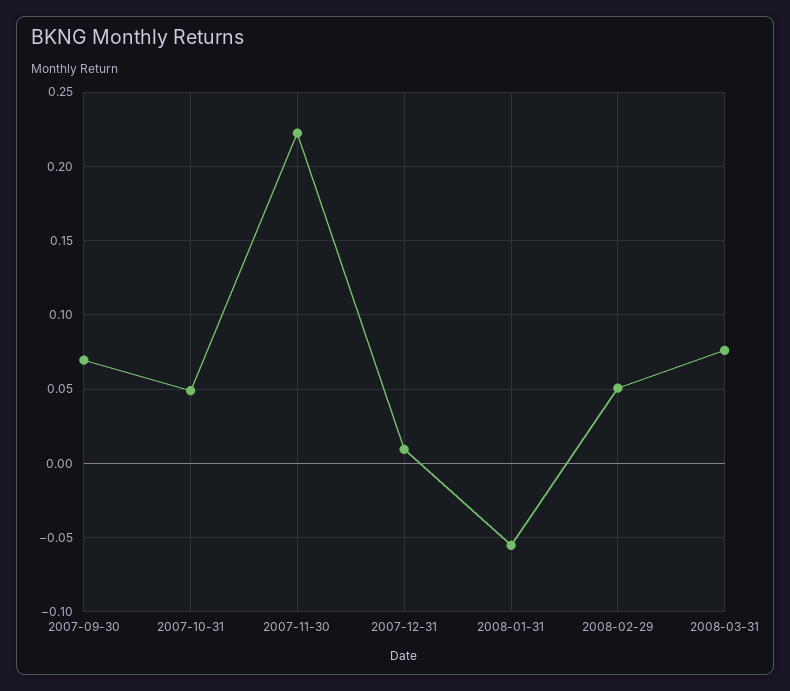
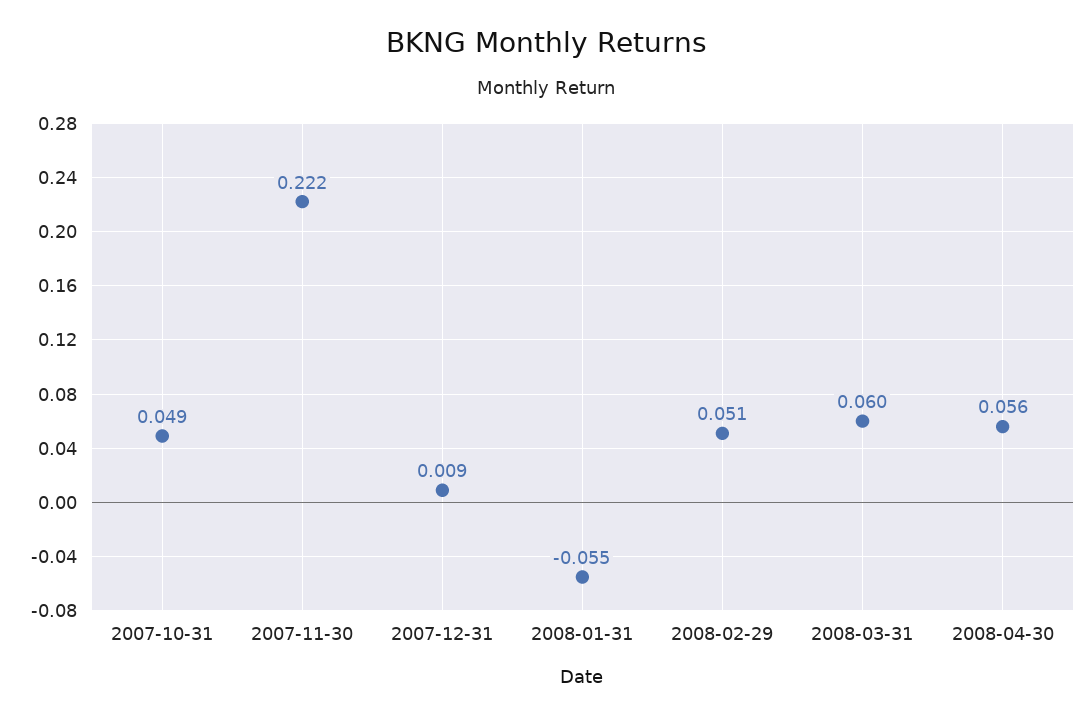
2007-09-30: 0.07 -> none
2008-03-31: 0.075 -> 0.06
2008-04-30: none -> 0.056

